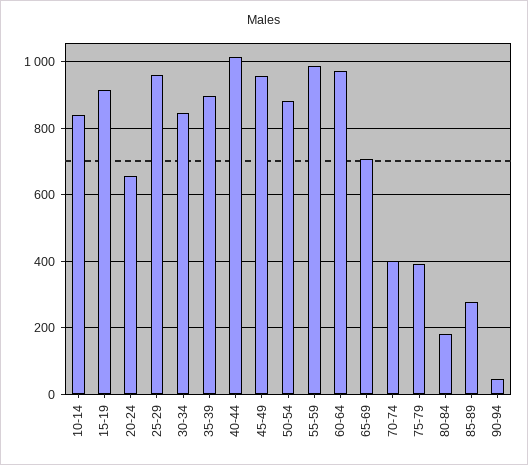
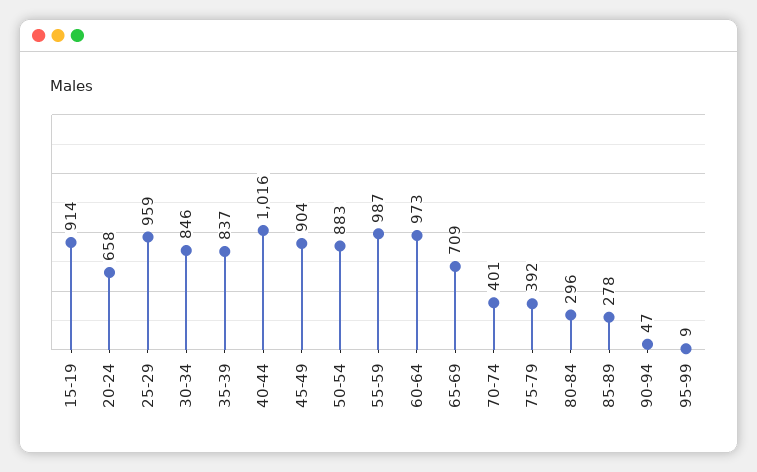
10-14: 840 -> none
35-39: 900 -> 837
45-49: 960 -> 904
80-84: 180 -> 296
95-99: none -> 9

